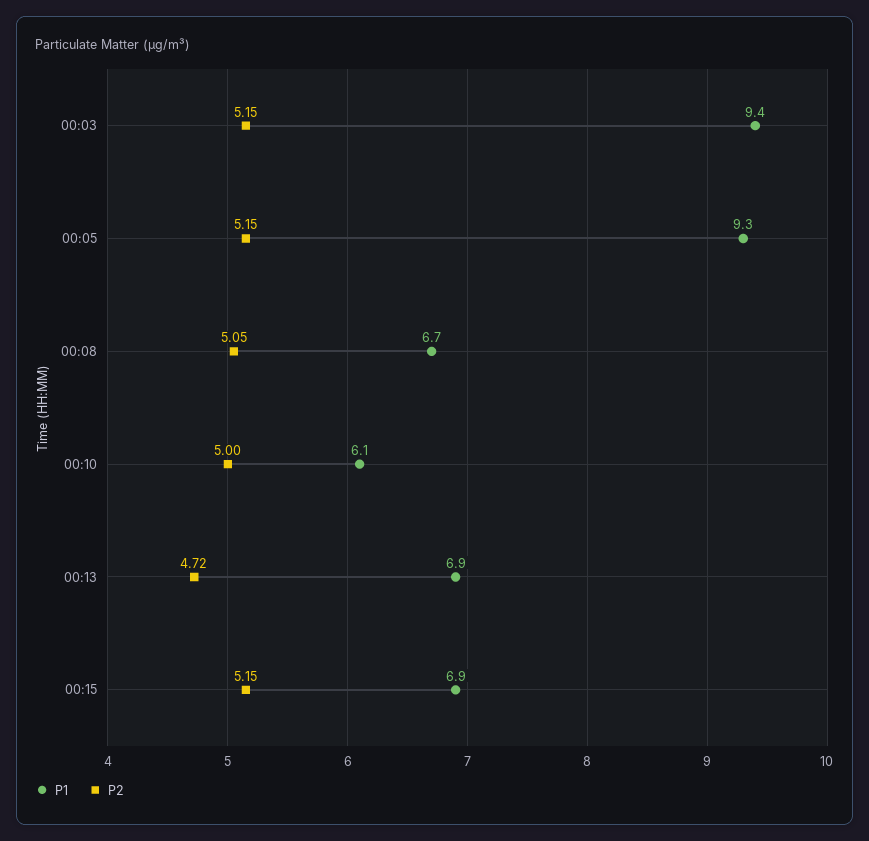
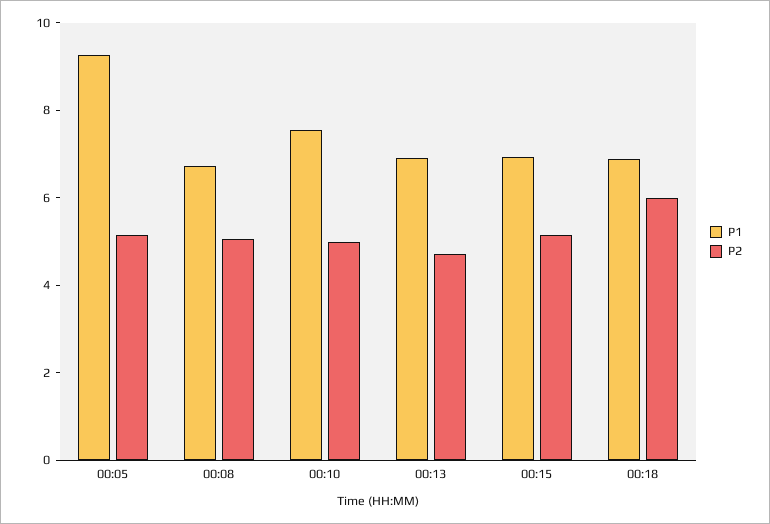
P1, 00:03: 9.4 -> none
P2, 00:03: 5.15 -> none
P1, 00:10: 6.1 -> 7.5
P1, 00:18: none -> 7
P2, 00:18: none -> 6

